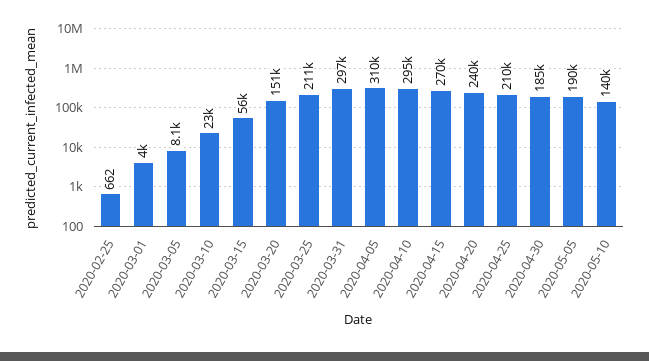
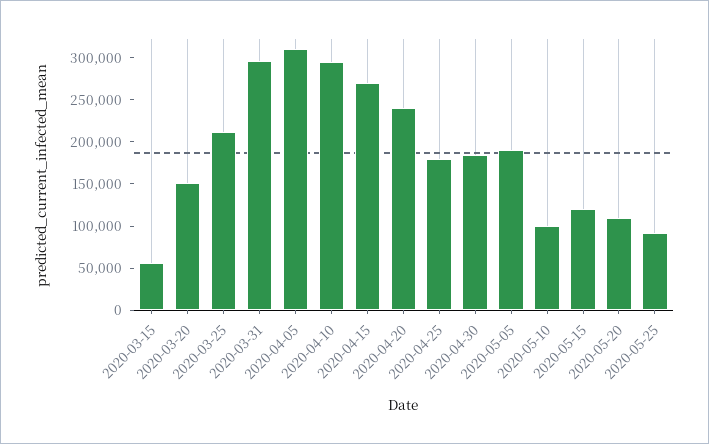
2020-02-25: 662 -> none
2020-03-01: 4000 -> none
2020-03-05: 8100 -> none
2020-03-10: 23000 -> none
2020-04-25: 210000 -> 180000
2020-05-10: 140000 -> 100000
2020-05-15: none -> 120000
2020-05-20: none -> 110000
2020-05-25: none -> 90000

